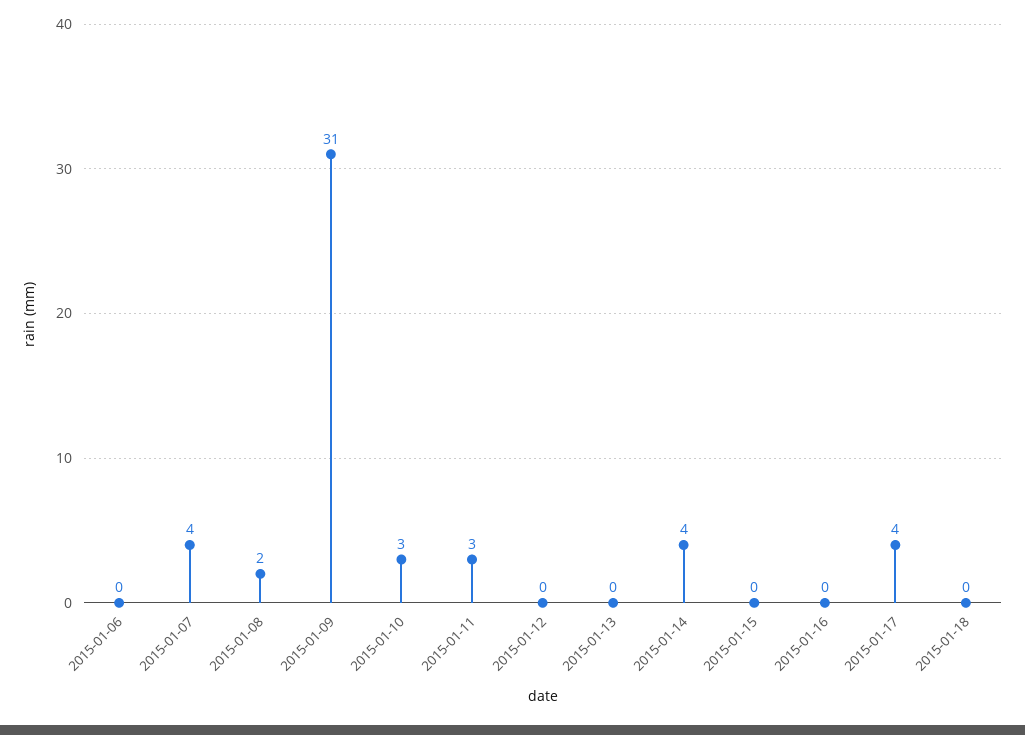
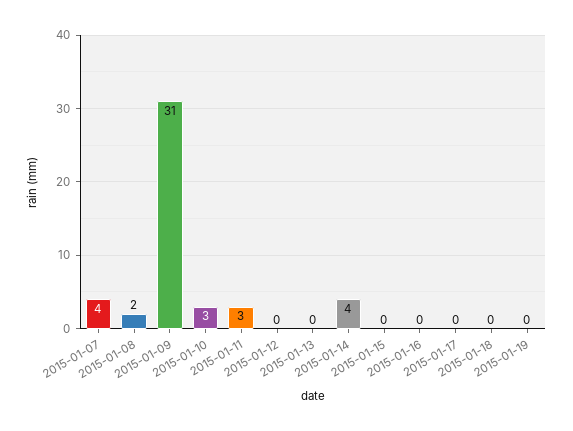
2015-01-06: 0 -> none
2015-01-17: 4 -> 0
2015-01-19: none -> 0

